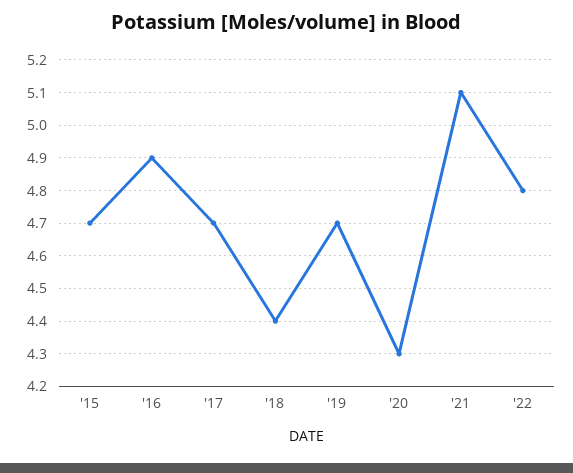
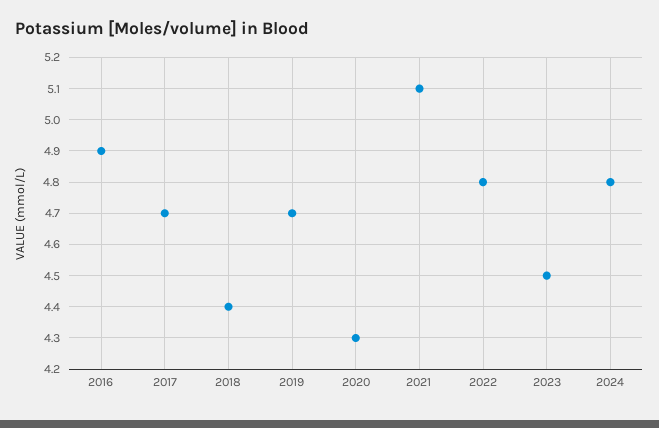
'15: 4.7 -> none
2023: none -> 4.5
2024: none -> 4.8

